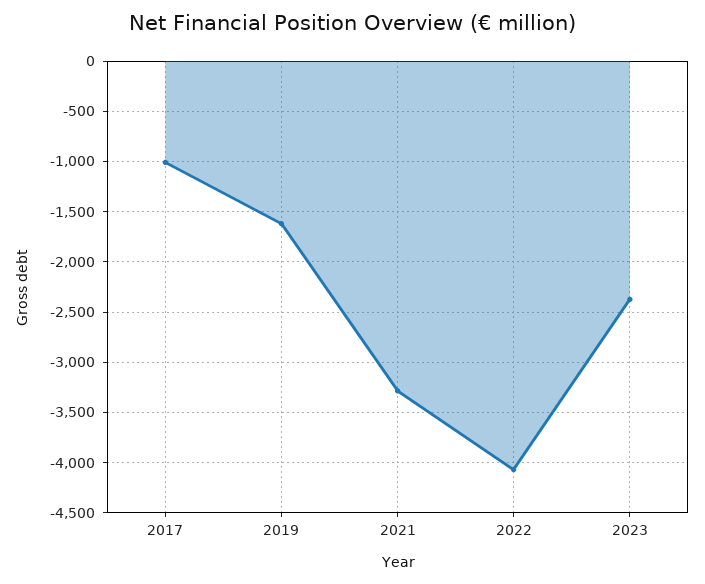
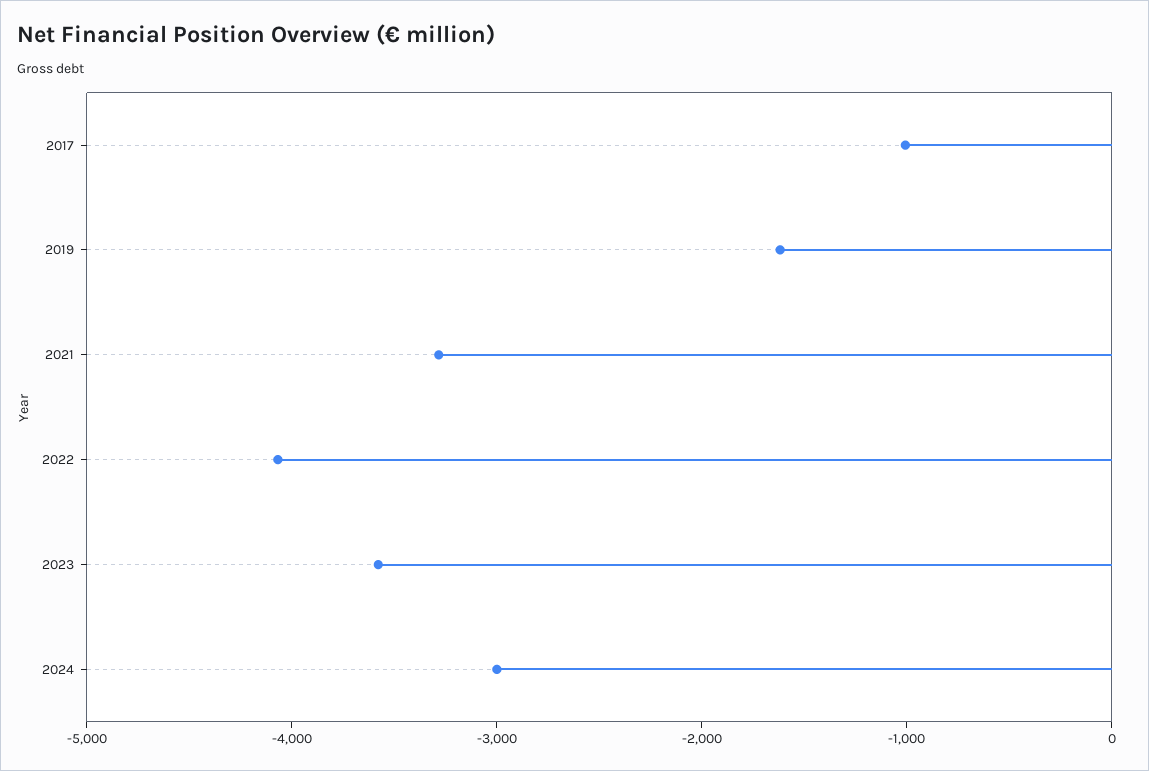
2023: -2400 -> -3600
2024: none -> -3000

